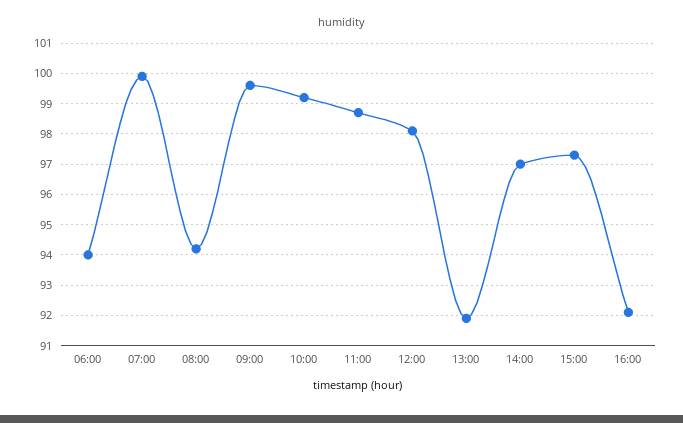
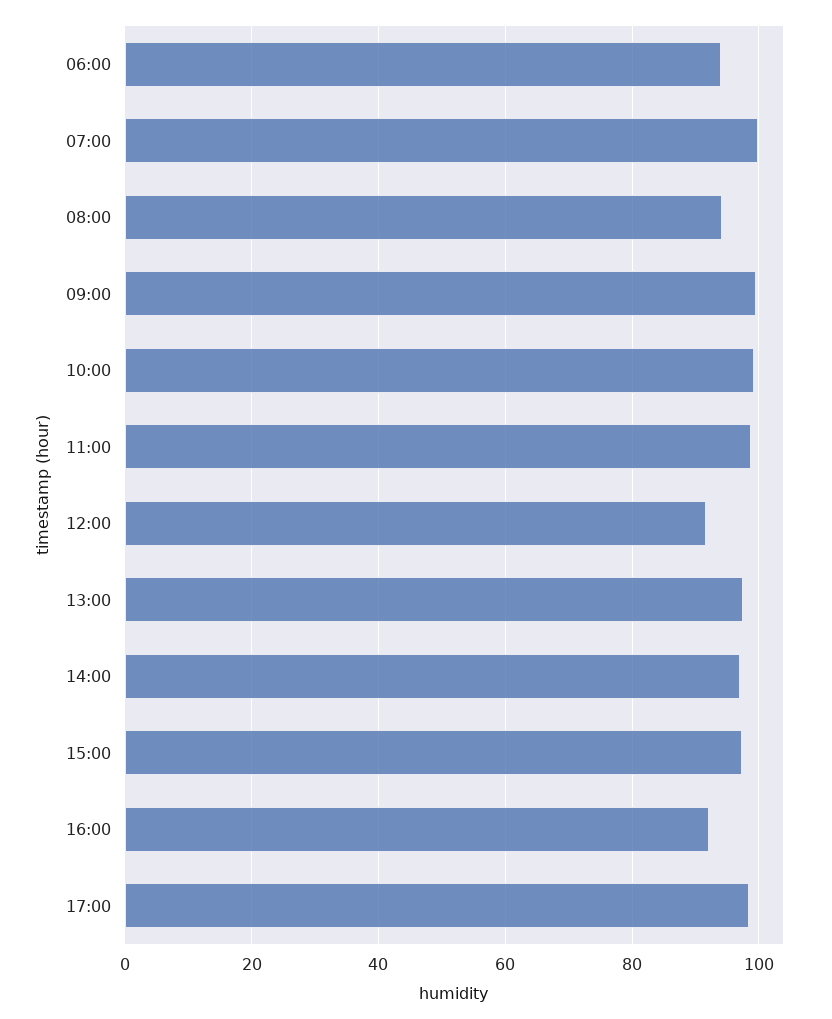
12:00: 98 -> 92
13:00: 92 -> 98
17:00: none -> 98

